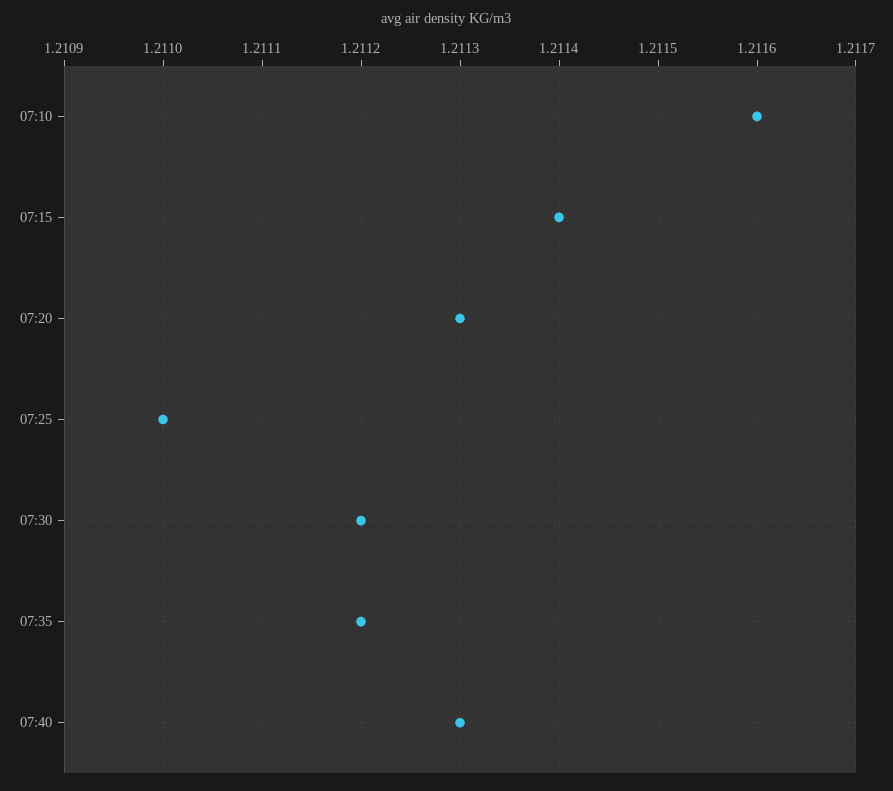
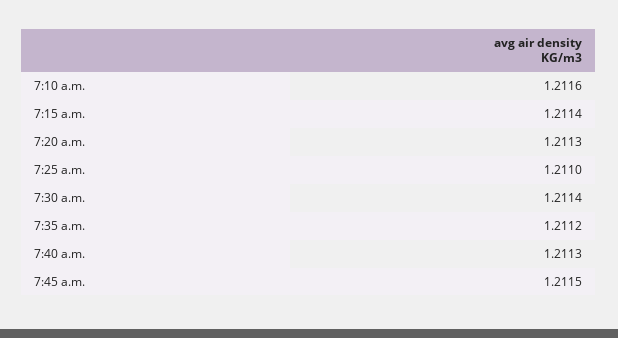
07:30: 1.2112 -> 1.2114
7:45 a.m.: none -> 1.2115

